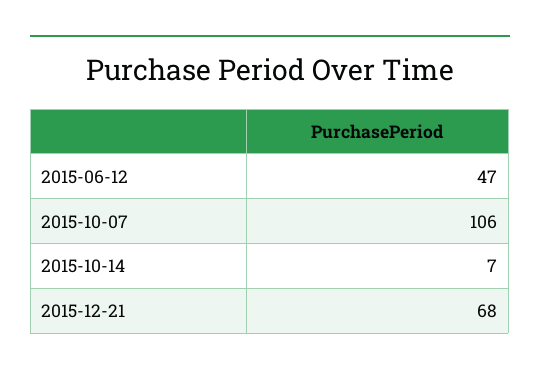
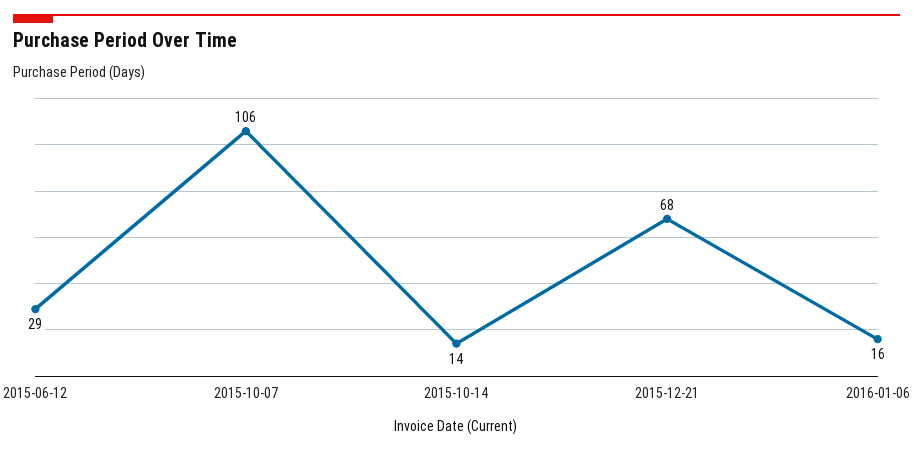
2015-06-12: 47 -> 29
2015-10-14: 7 -> 14
2016-01-06: none -> 16

